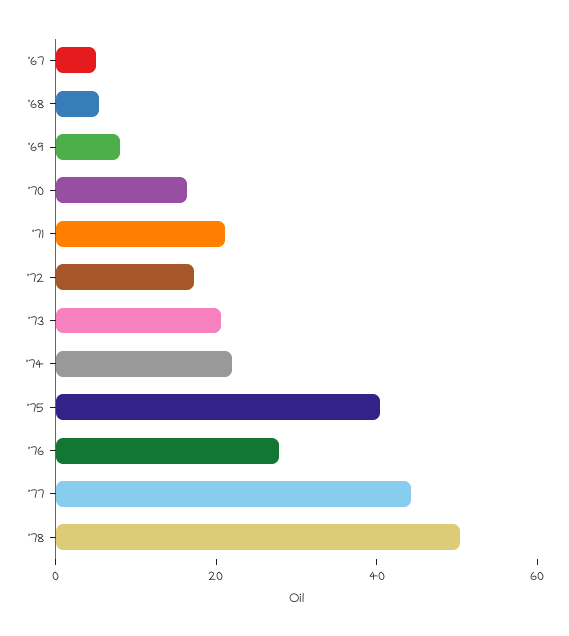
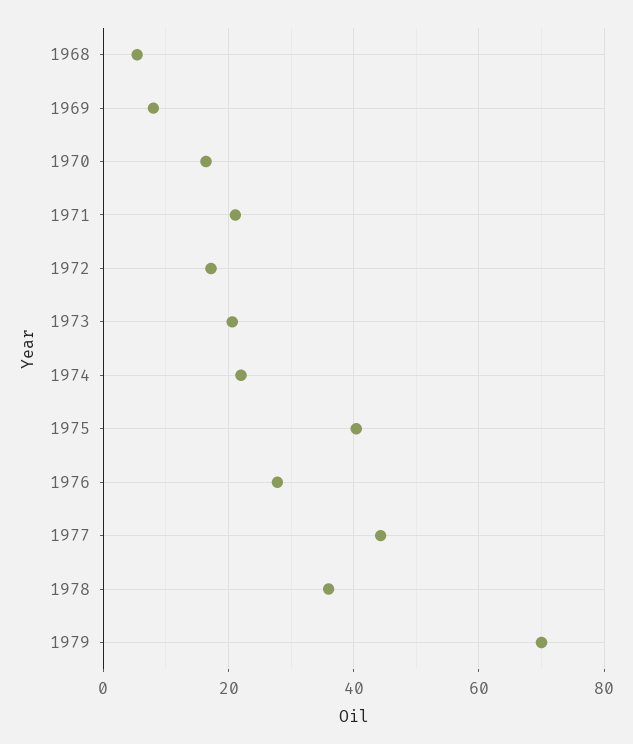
'67: 5 -> none
'78: 50 -> 36
1979: none -> 70

